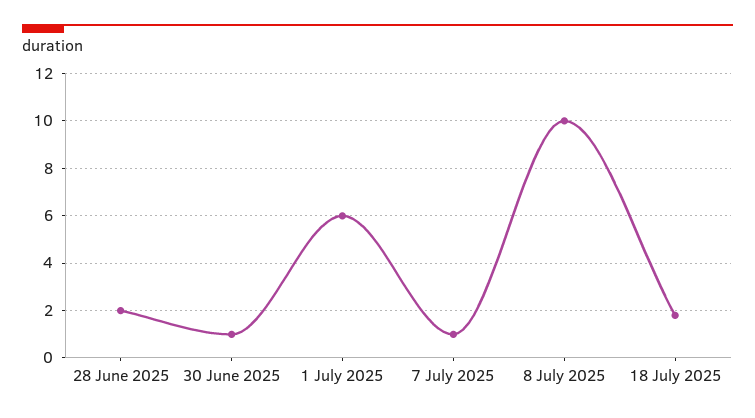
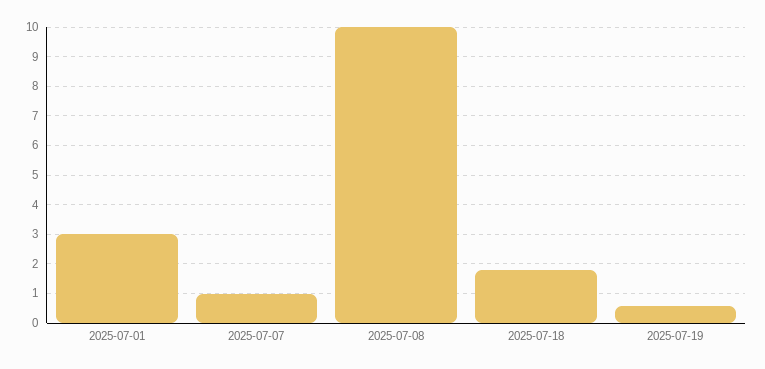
28 June 2025: 2 -> none
30 June 2025: 1 -> none
1 July 2025: 6 -> 3
2025-07-19: none -> 0.5

